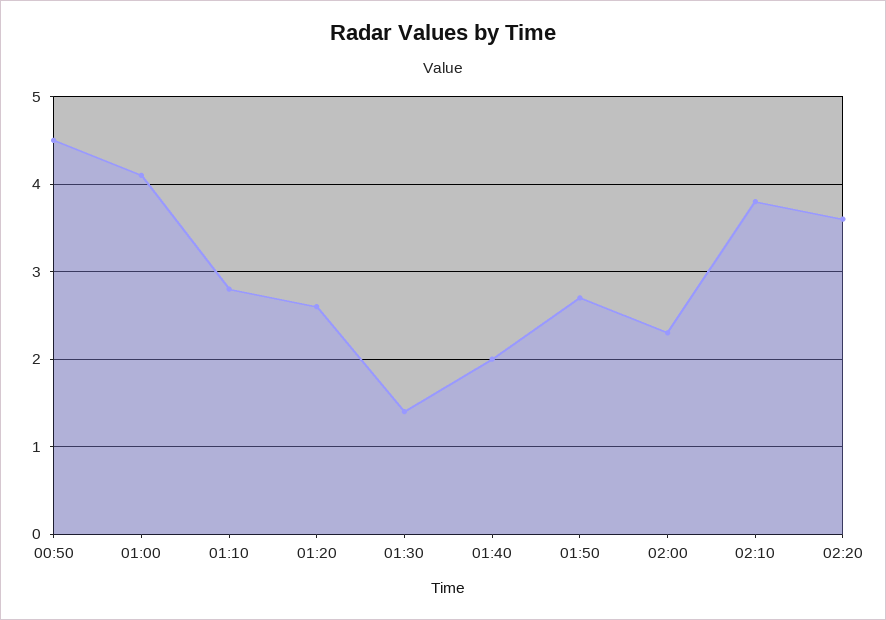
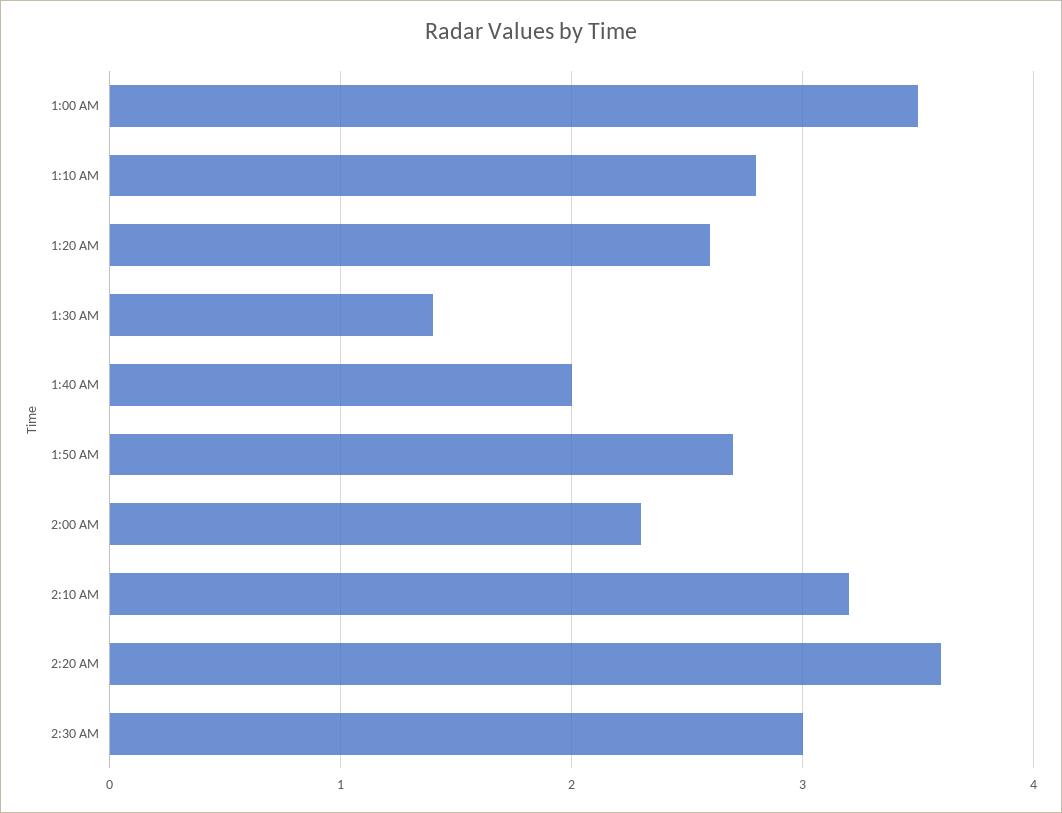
00:50: 4.5 -> none
01:00: 4.1 -> 3.5
02:10: 3.8 -> 3.2
2:30 AM: none -> 3

